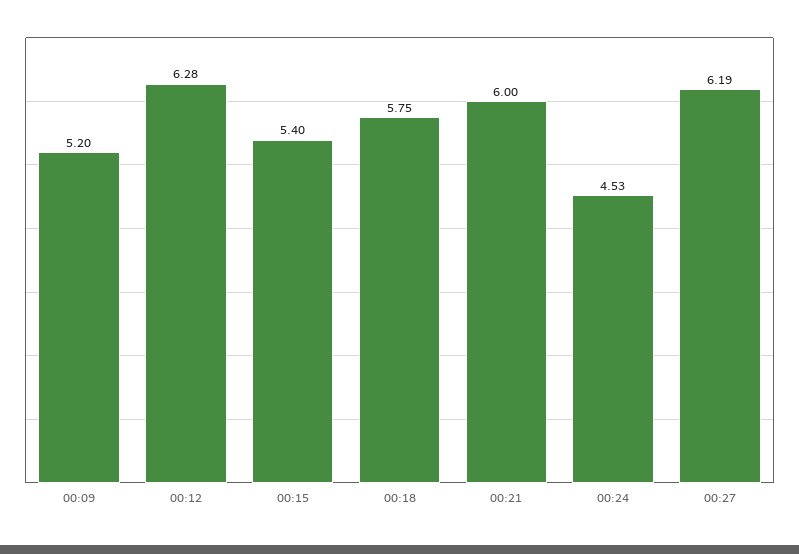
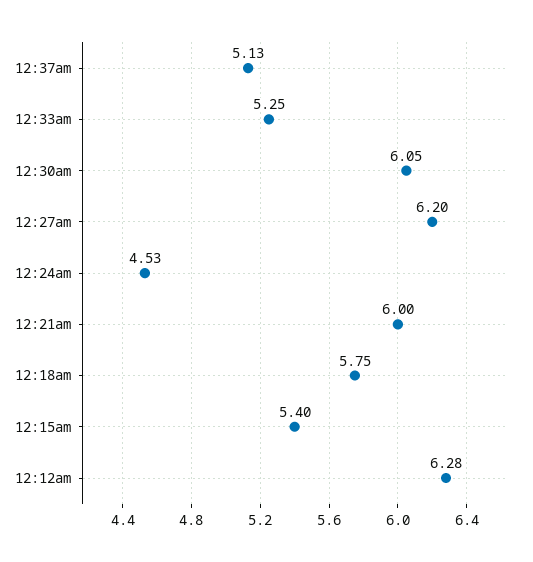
00:09: 5.2 -> none
00:27: 6.19 -> 6.2
12:37am: none -> 5.13
12:33am: none -> 5.25
12:30am: none -> 6.05

